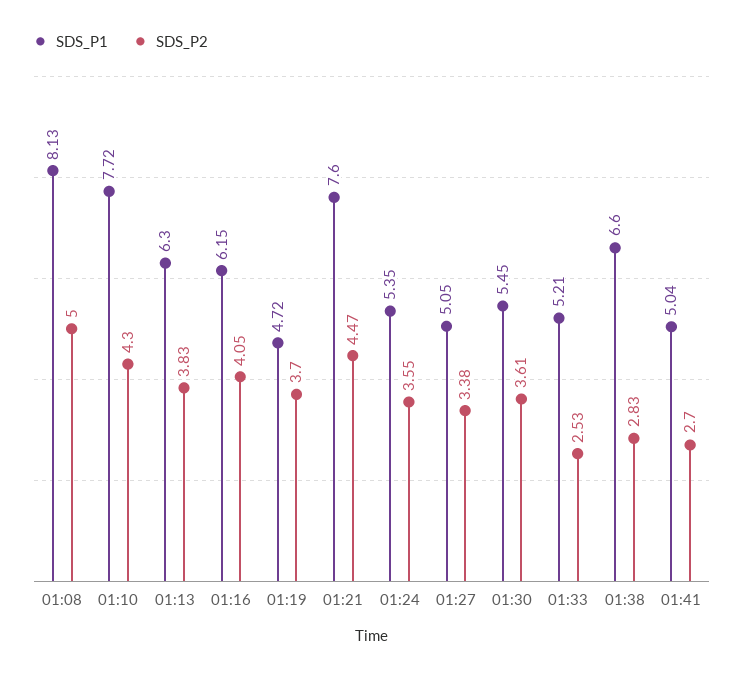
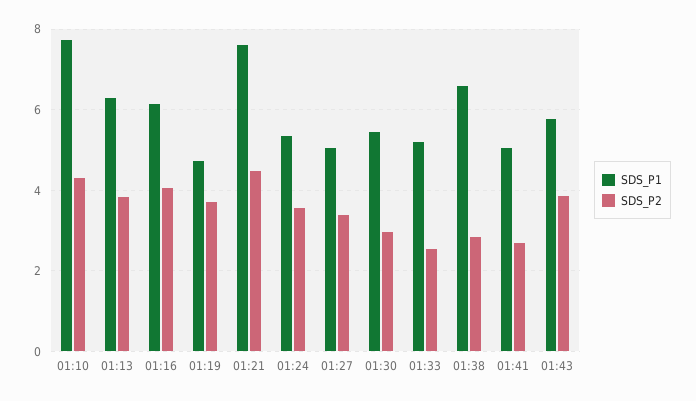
SDS_P1, 01:08: 8.13 -> none
SDS_P2, 01:08: 5 -> none
SDS_P2, 01:30: 3.61 -> 3
SDS_P1, 01:43: none -> 5.8
SDS_P2, 01:43: none -> 3.8

